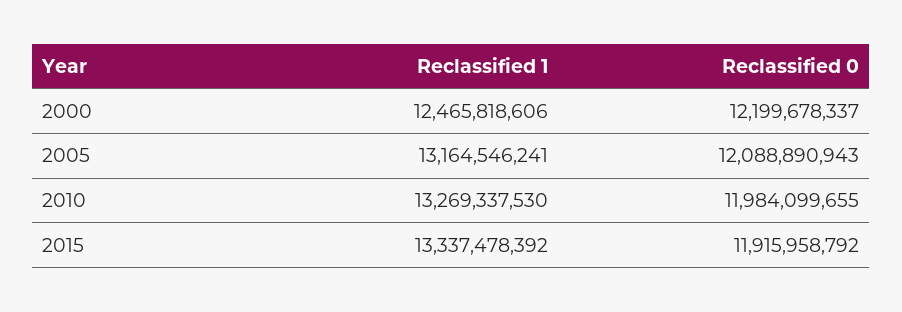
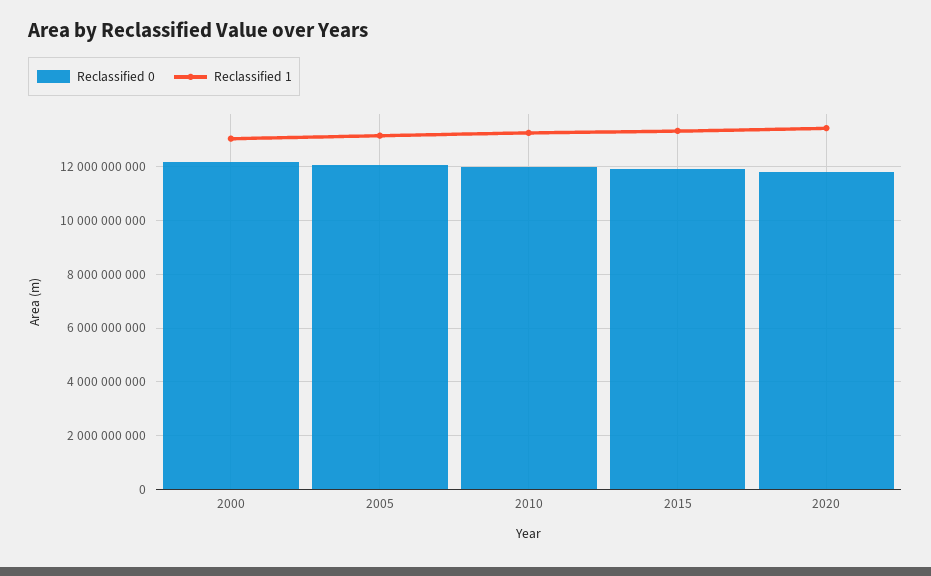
Reclassified 1, 2000: 12465818606 -> 13000000000
Reclassified 0, 2020: none -> 11750000000
Reclassified 1, 2020: none -> 13500000000

